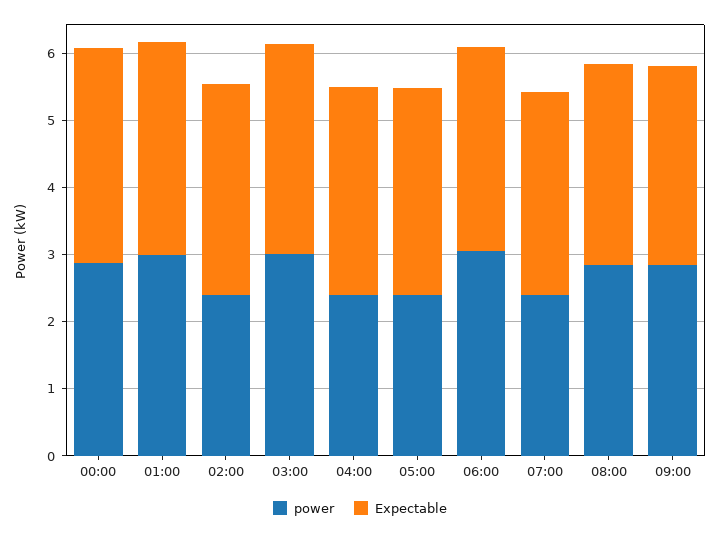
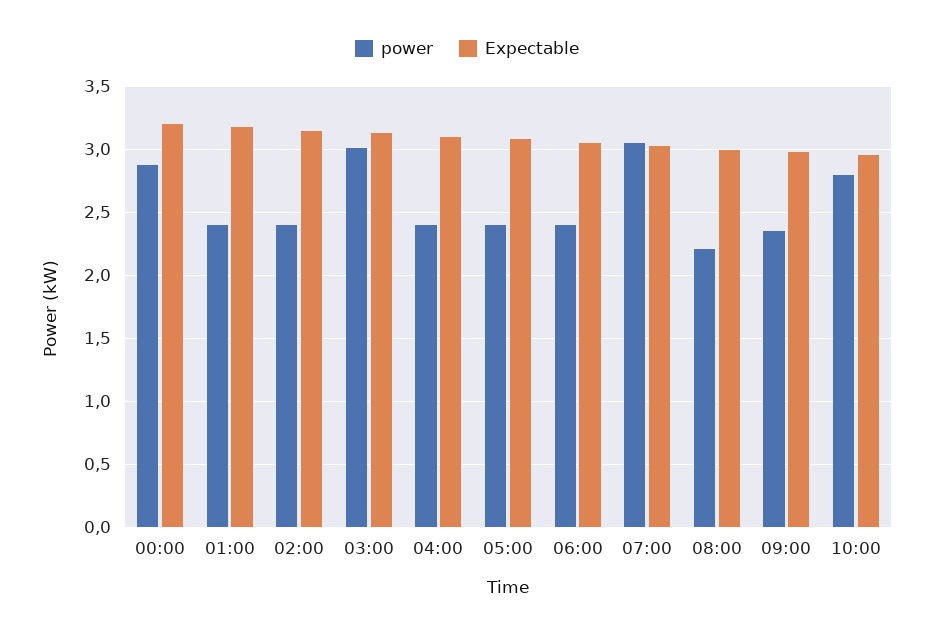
power, 01:00: 3 -> 2.4
power, 06:00: 3 -> 2.4
power, 07:00: 2.4 -> 3.05
power, 08:00: 2.8 -> 2.2
power, 09:00: 2.8 -> 2.35
power, 10:00: none -> 2.8
Expectable, 10:00: none -> 2.95

